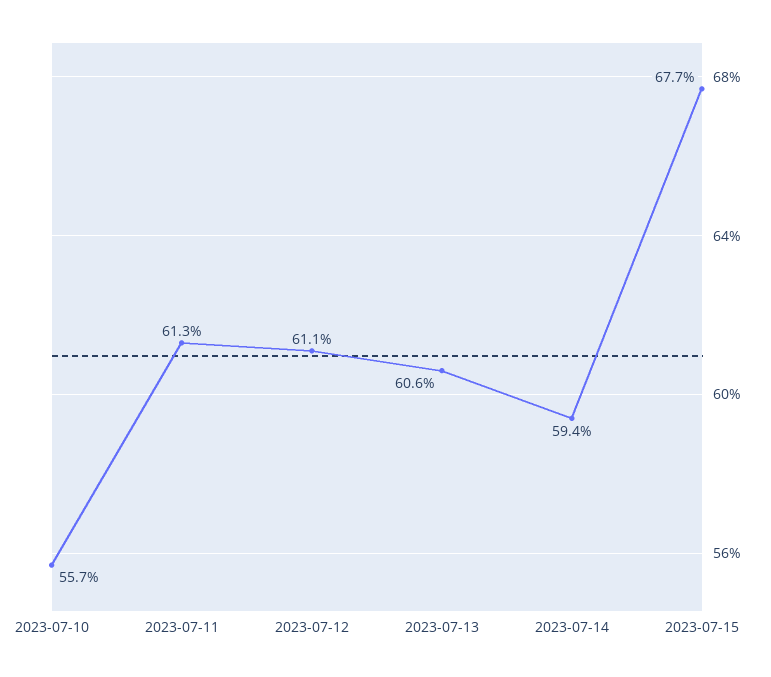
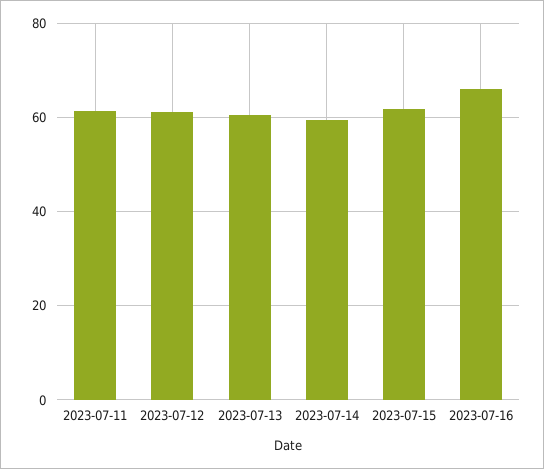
2023-07-10: 55.7 -> none
2023-07-15: 67.7 -> 62
2023-07-16: none -> 66

